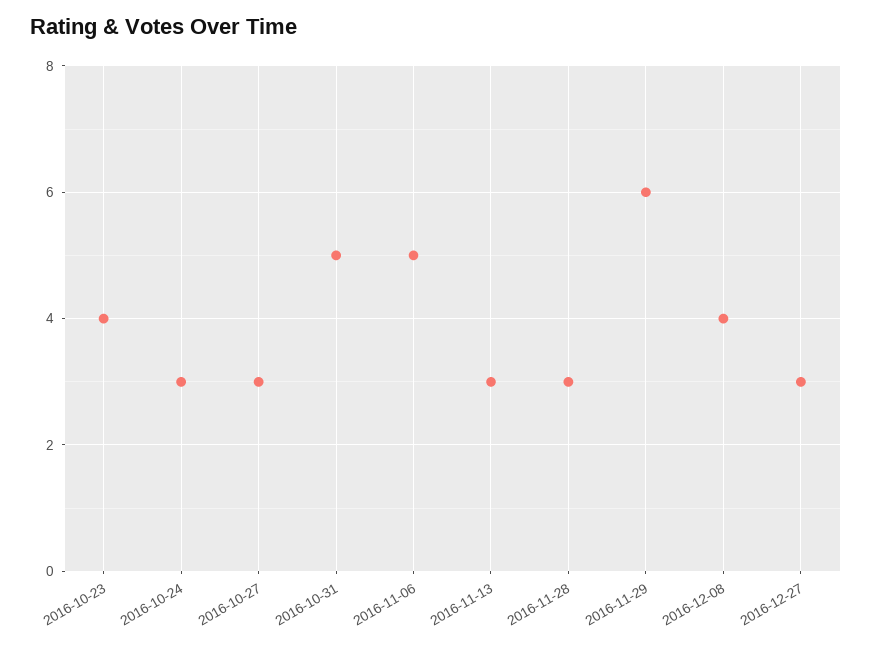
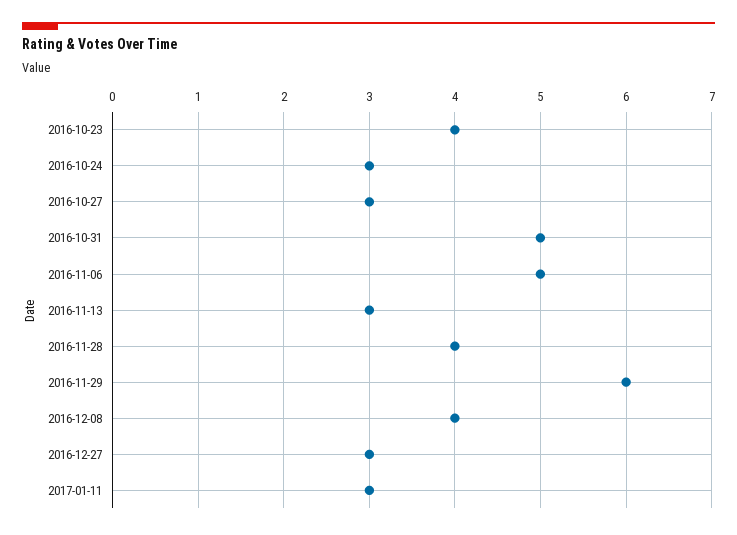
2016-11-28: 3 -> 4
2017-01-11: none -> 3

